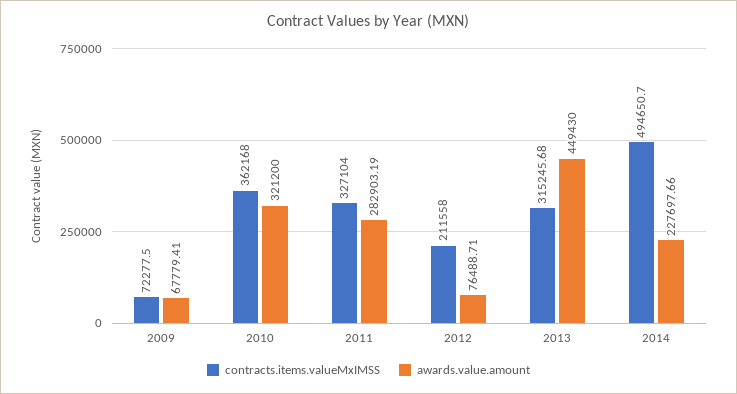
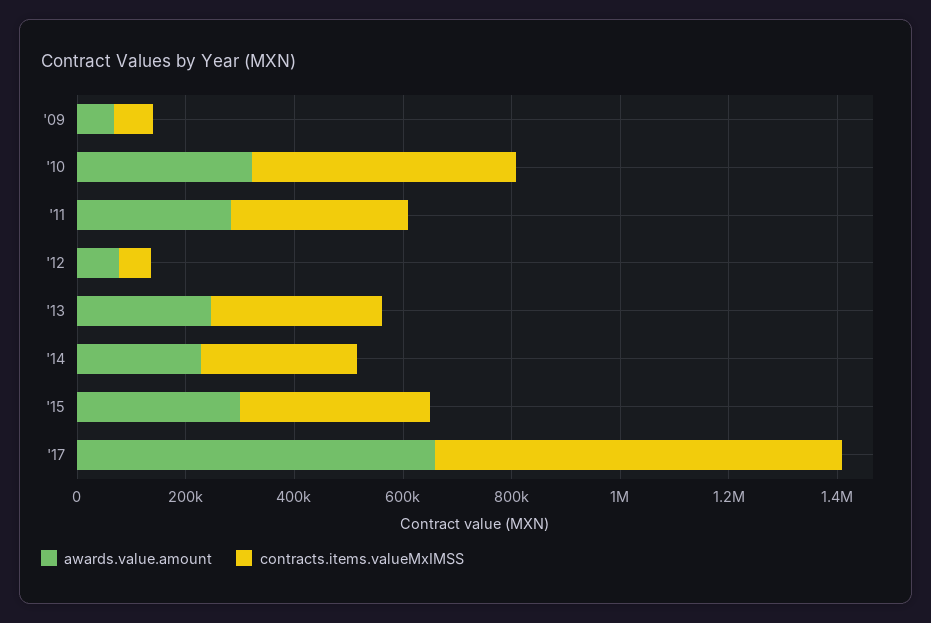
contracts.items.valueMxIMSS, 2010: 362168 -> 500000
contracts.items.valueMxIMSS, 2012: 211558 -> 50000
awards.value.amount, 2013: 449430 -> 250000
contracts.items.valueMxIMSS, 2014: 494650.7 -> 300000
awards.value.amount, '15: none -> 300000
contracts.items.valueMxIMSS, '15: none -> 350000
awards.value.amount, '17: none -> 650000
contracts.items.valueMxIMSS, '17: none -> 750000

